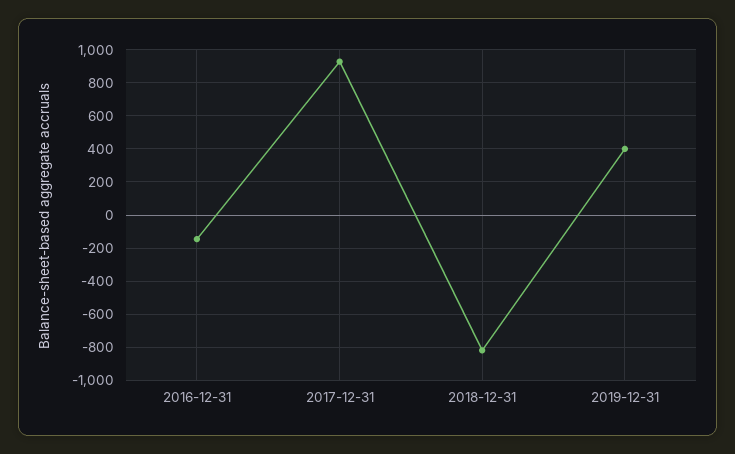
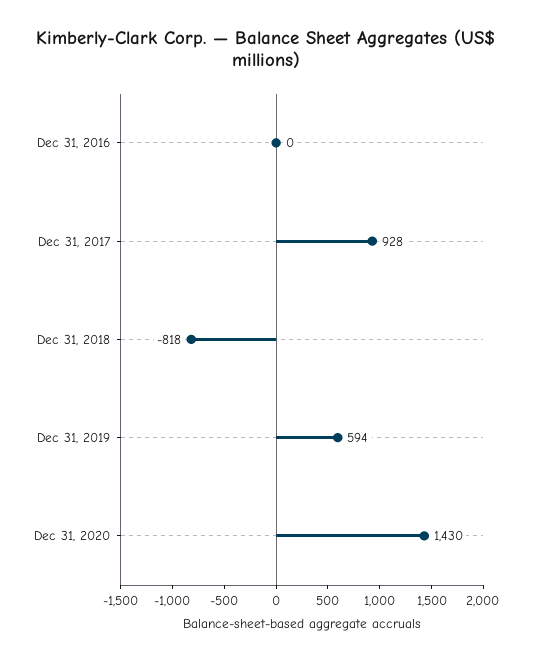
2016-12-31: -150 -> 0
2019-12-31: 400 -> 594
Dec 31, 2020: none -> 1430

